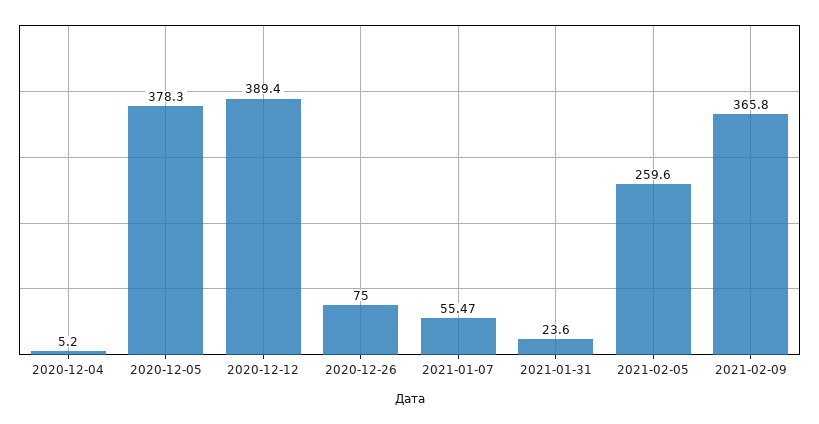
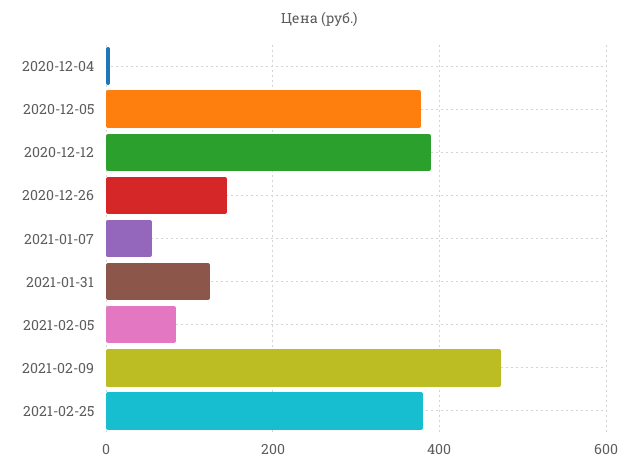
2020-12-26: 75 -> 140
2021-01-31: 23.6 -> 120
2021-02-05: 259.6 -> 80
2021-02-09: 365.8 -> 480
2021-02-25: none -> 380

